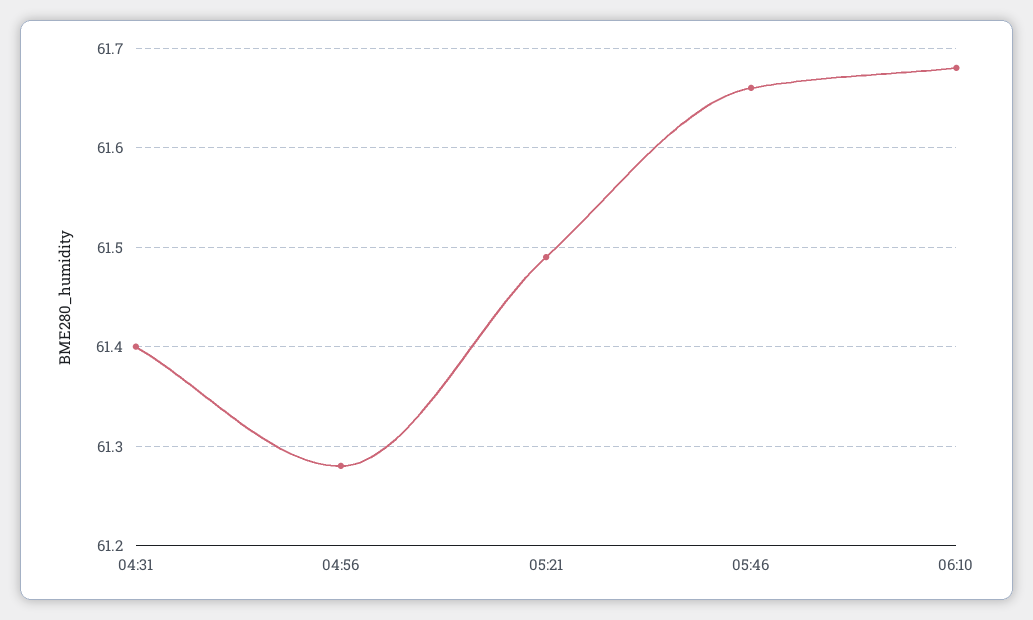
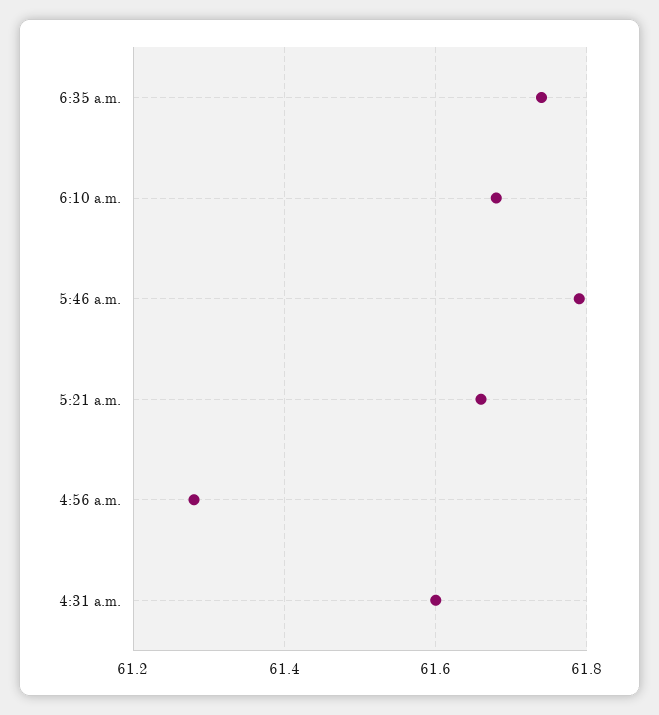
04:31: 61.4 -> 61.6
05:21: 61.49 -> 61.65
05:46: 61.66 -> 61.8
6:35 a.m.: none -> 61.75

